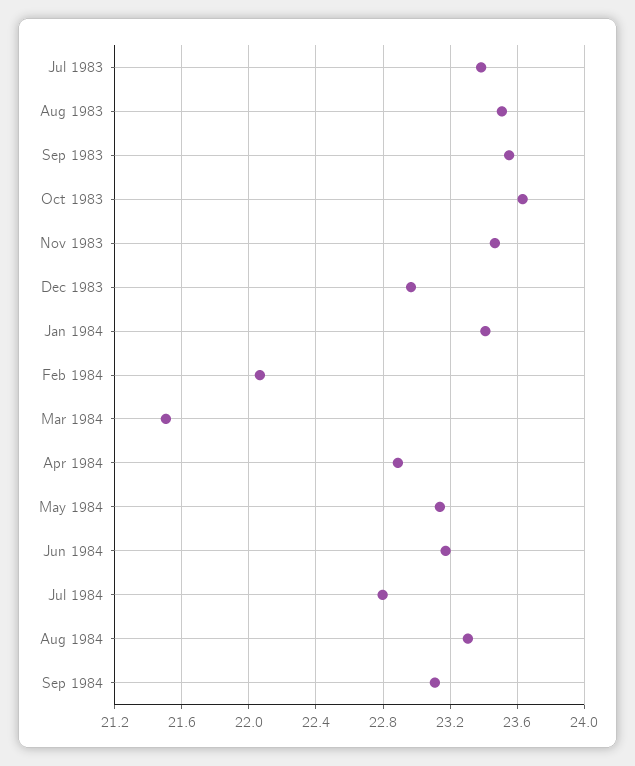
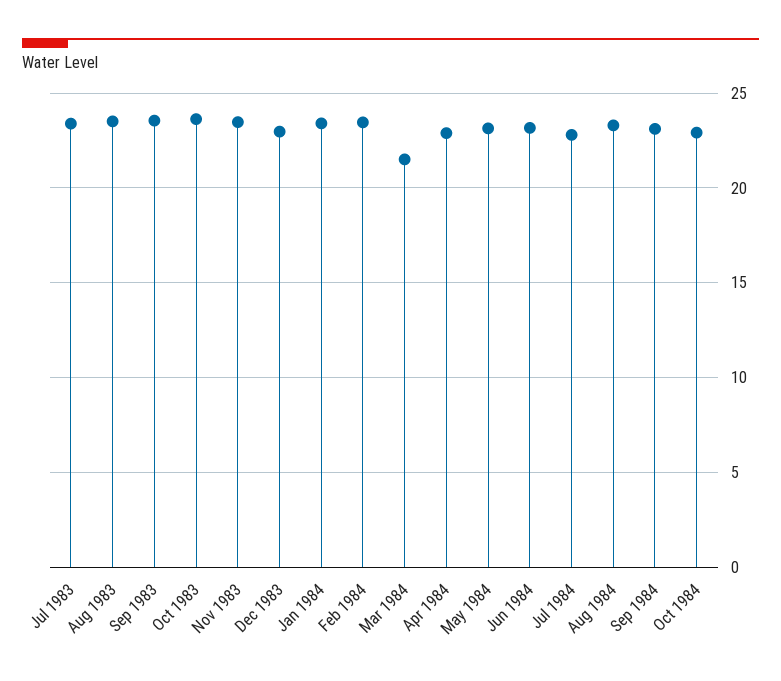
Feb 1984: 22.05 -> 23.5
Oct 1984: none -> 23

